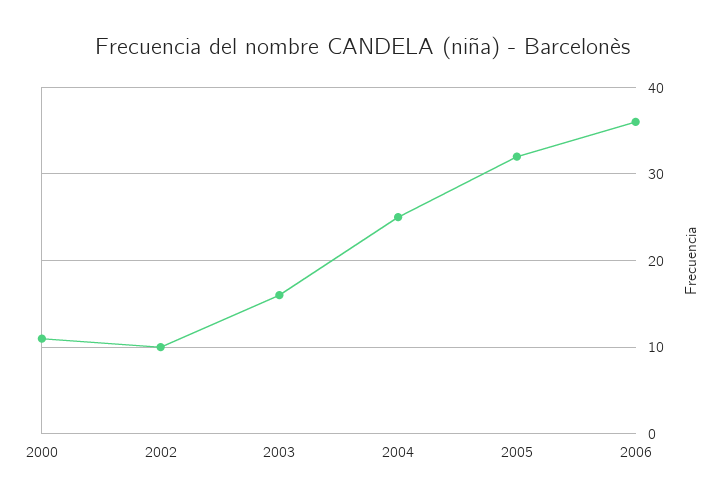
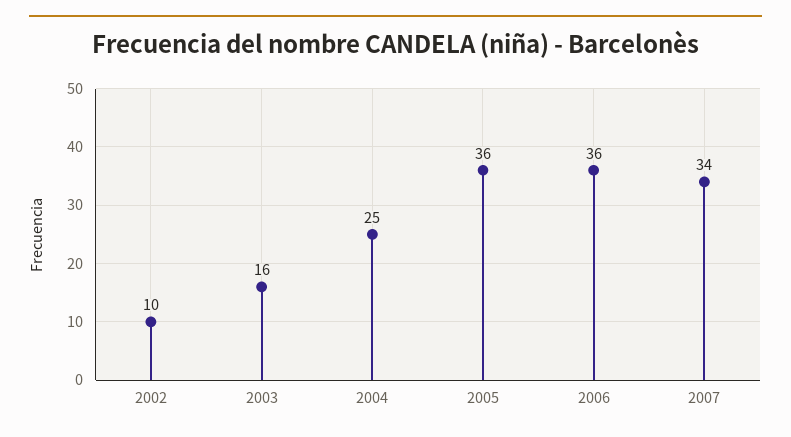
2000: 11 -> none
2005: 32 -> 36
2007: none -> 34

